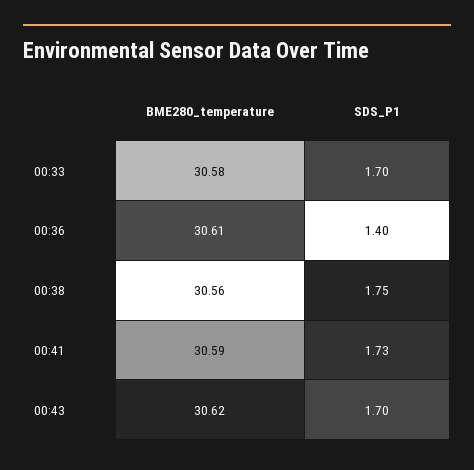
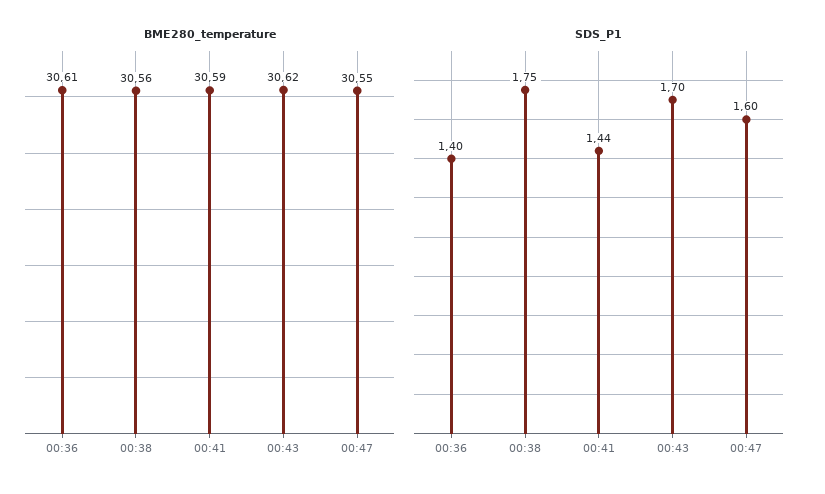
BME280_temperature, 00:33: 30.58 -> none
SDS_P1, 00:33: 1.7 -> none
SDS_P1, 00:41: 1.73 -> 1.44
BME280_temperature, 00:47: none -> 30.55
SDS_P1, 00:47: none -> 1.6

